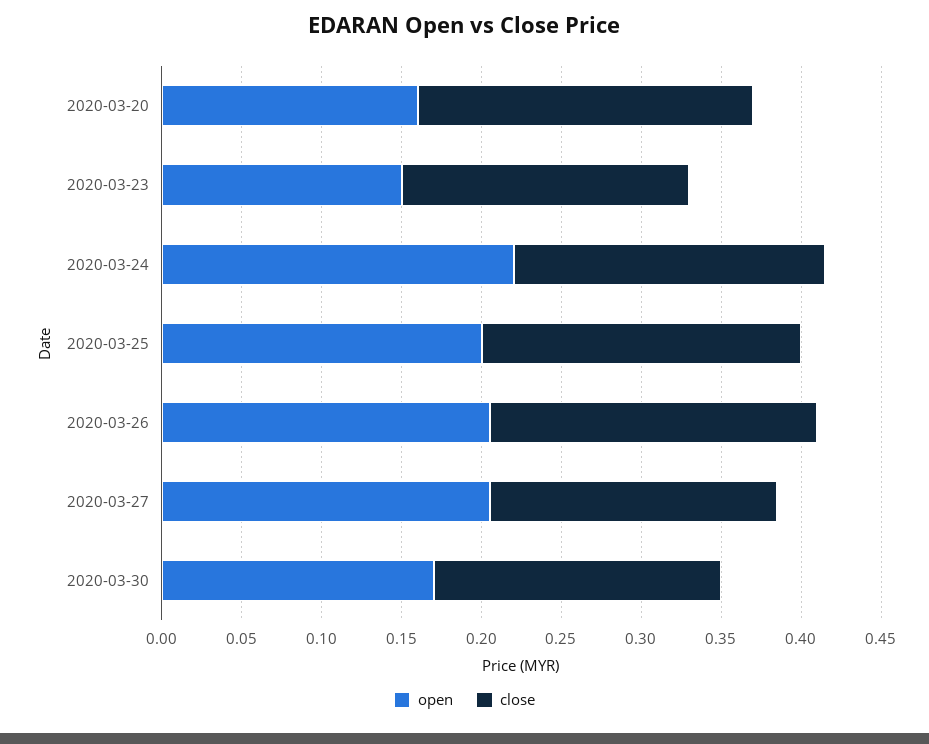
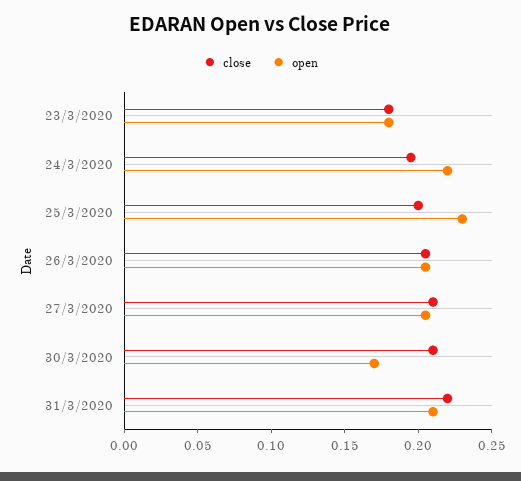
open, 2020-03-20: 0.16 -> none
close, 2020-03-20: 0.21 -> none
open, 2020-03-23: 0.15 -> 0.18
open, 2020-03-25: 0.2 -> 0.23
close, 2020-03-27: 0.18 -> 0.21
close, 2020-03-30: 0.18 -> 0.21
close, 31/3/2020: none -> 0.22
open, 31/3/2020: none -> 0.21

